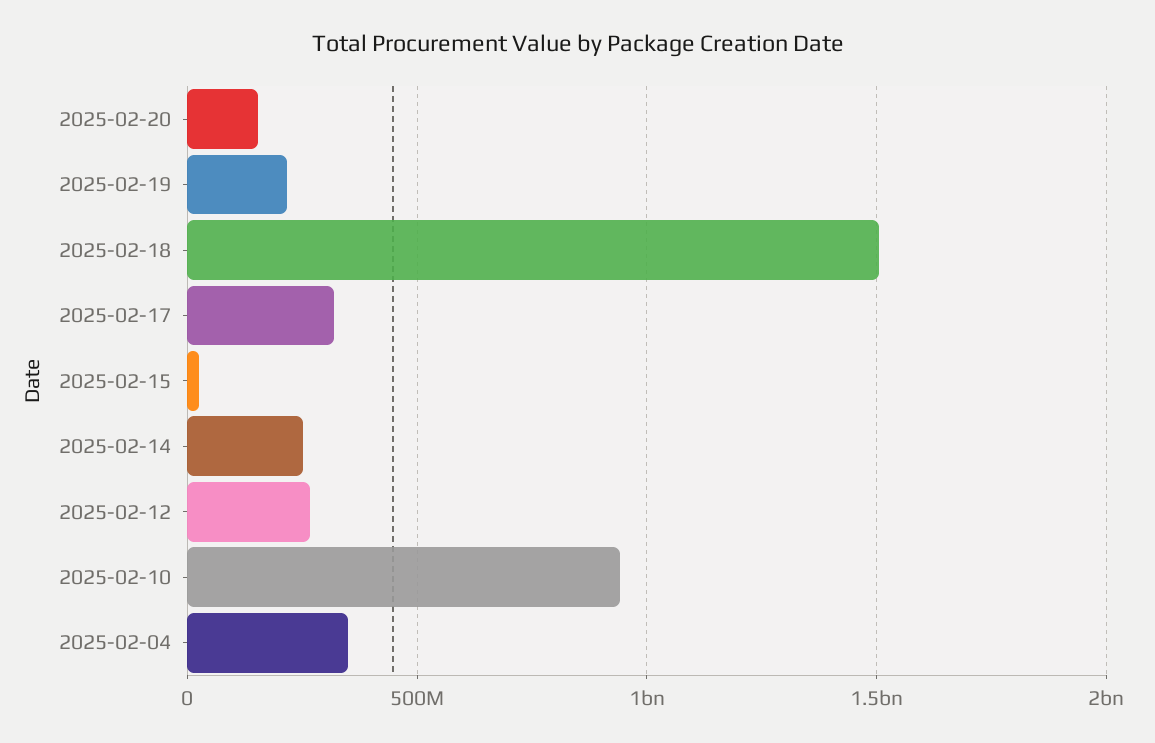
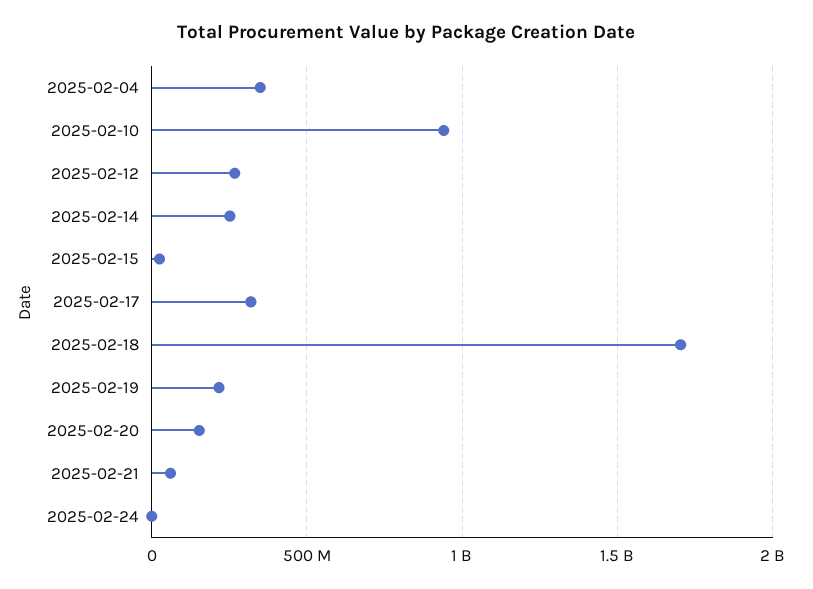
2025-02-18: 1500000000 -> 1700000000
2025-02-21: none -> 50000000
2025-02-24: none -> 0

